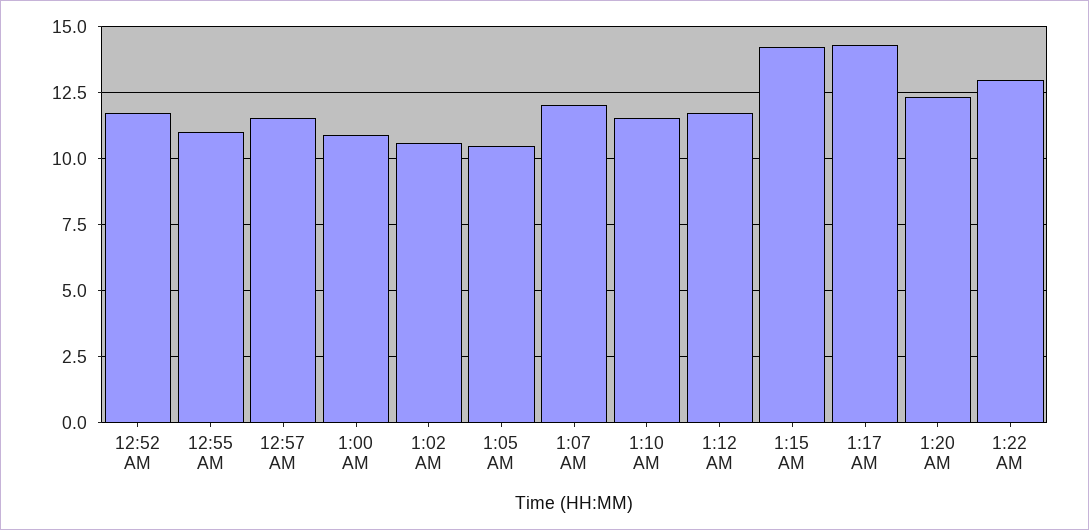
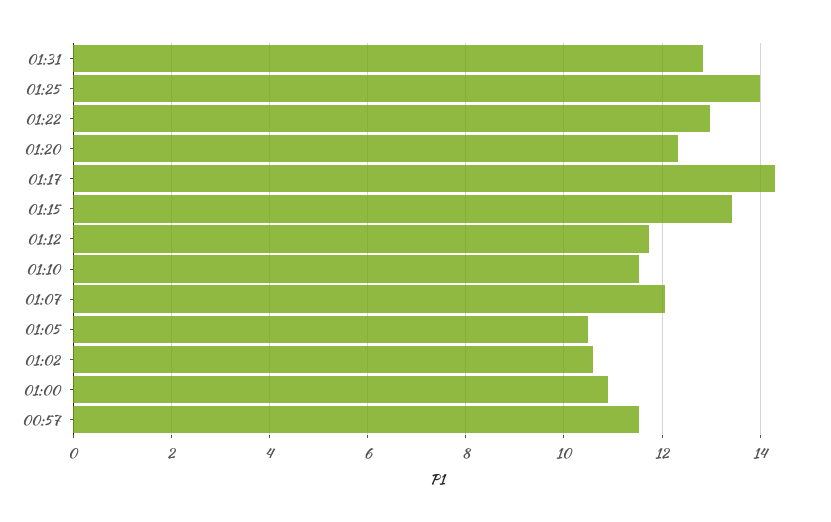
12:52 AM: 11.75 -> none
12:55 AM: 11 -> none
1:15 AM: 14.25 -> 13.4
01:31: none -> 12.8
01:25: none -> 14

